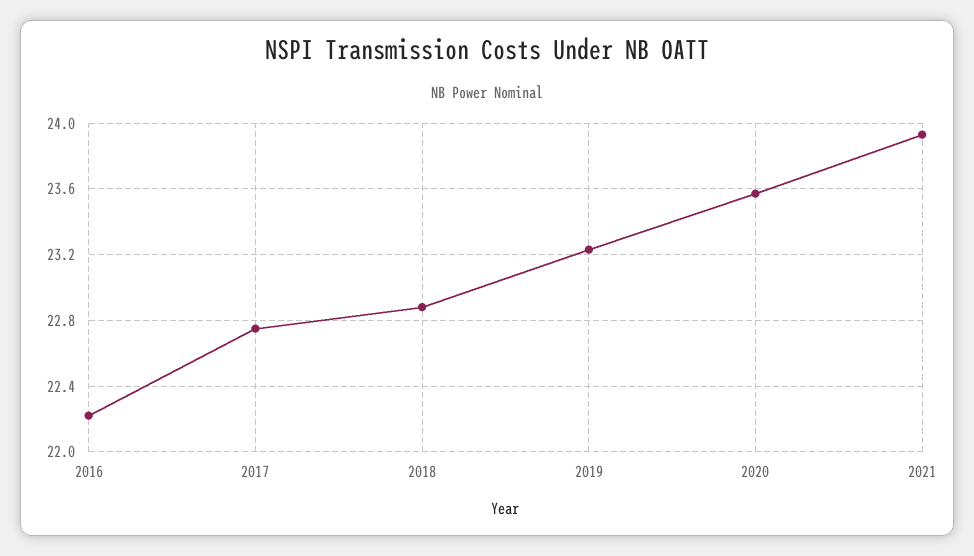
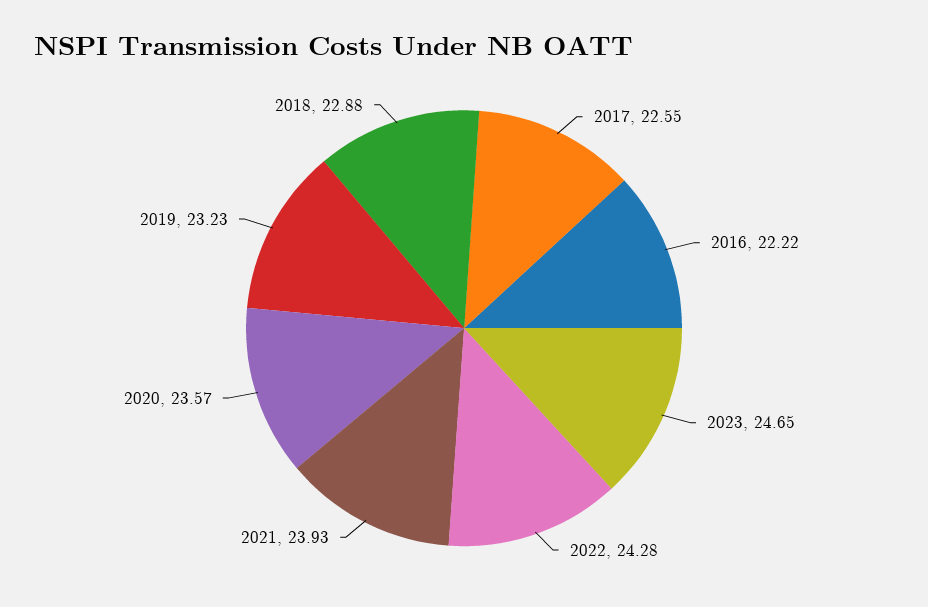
2017: 22.75 -> 22.55
2023: none -> 24.65
2022: none -> 24.28

